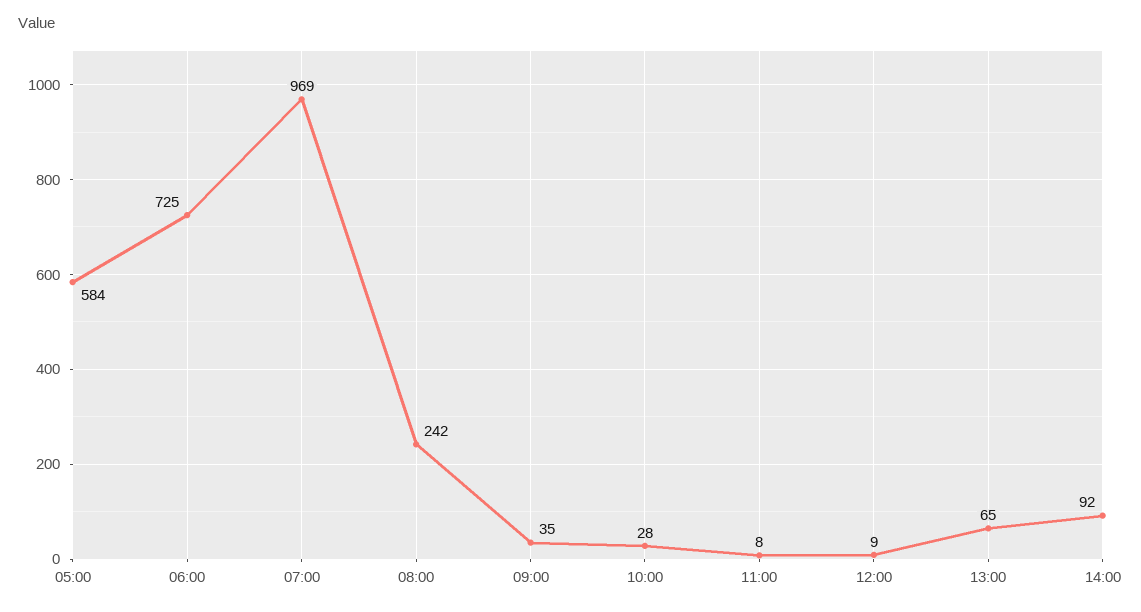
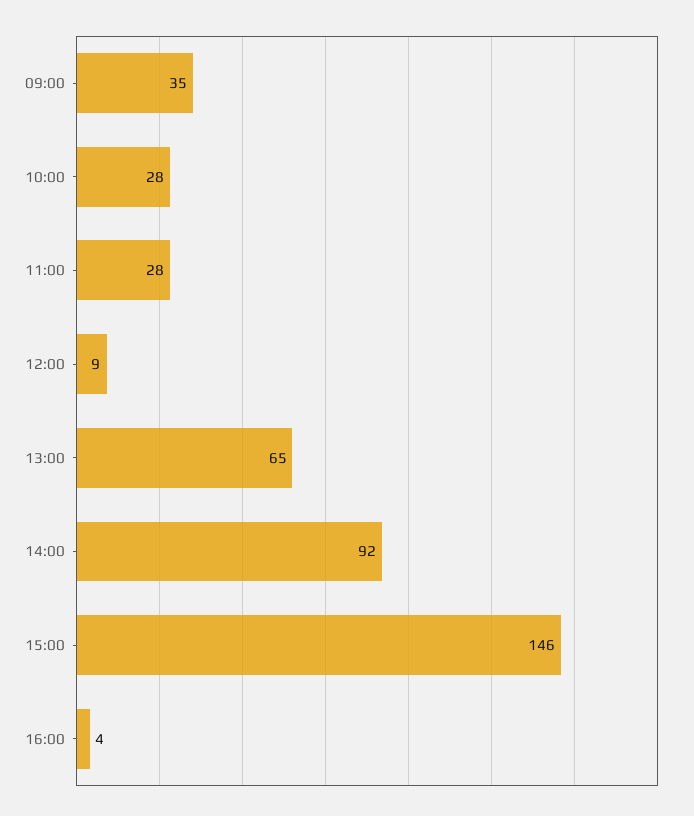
05:00: 584 -> none
06:00: 725 -> none
07:00: 969 -> none
08:00: 242 -> none
11:00: 8 -> 28
15:00: none -> 146
16:00: none -> 4

